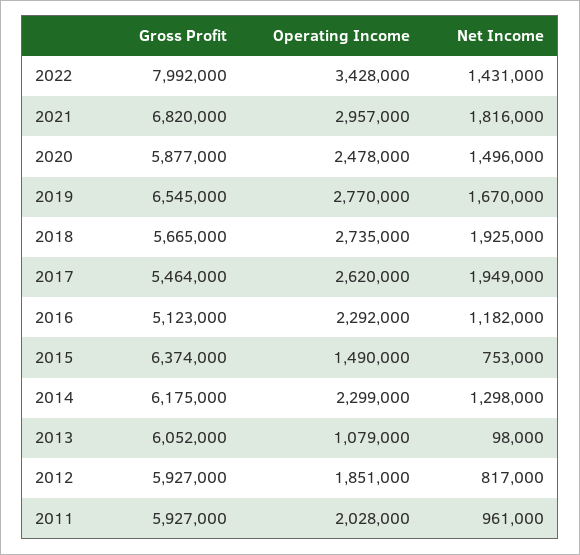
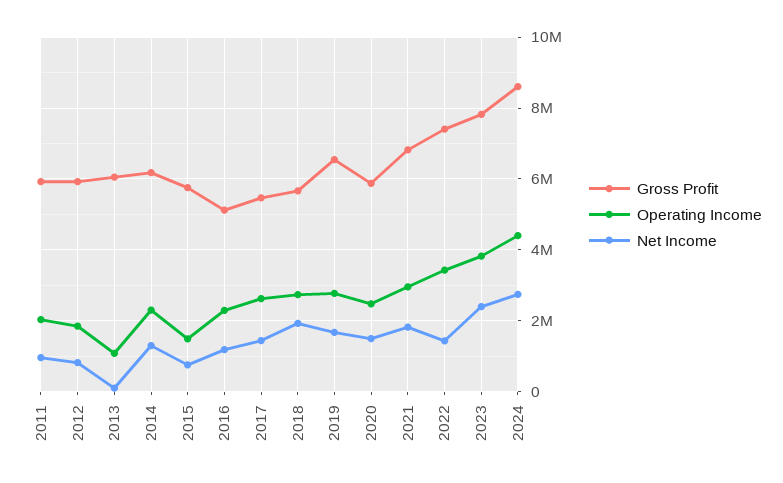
Gross Profit, 2022: 7992000 -> 7400000
Net Income, 2017: 1949000 -> 1400000
Gross Profit, 2015: 6374000 -> 5800000
Gross Profit, 2023: none -> 7800000
Operating Income, 2023: none -> 3800000
Net Income, 2023: none -> 2400000
Gross Profit, 2024: none -> 8600000
Operating Income, 2024: none -> 4400000
Net Income, 2024: none -> 2800000

